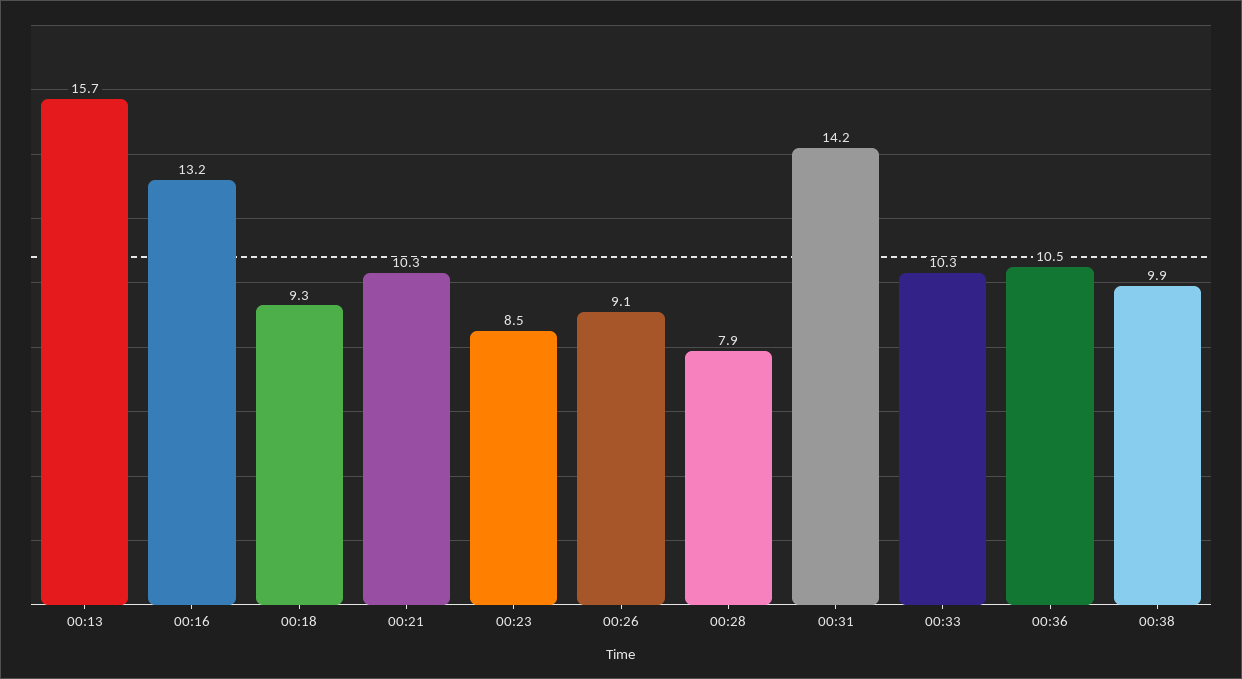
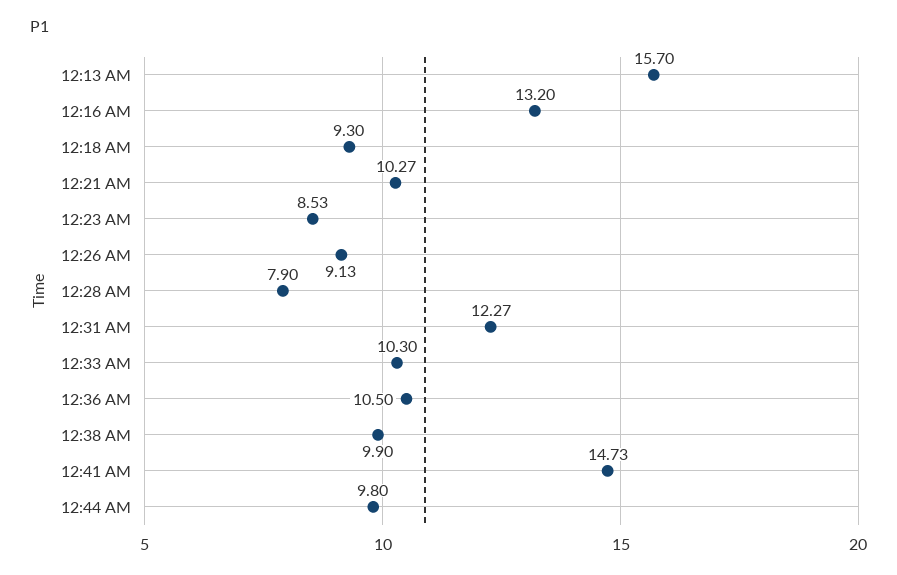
00:31: 14.2 -> 12.27
12:41 AM: none -> 14.73
12:44 AM: none -> 9.8

